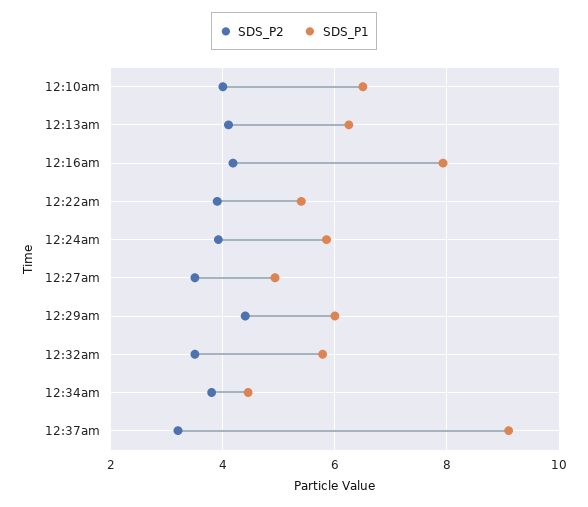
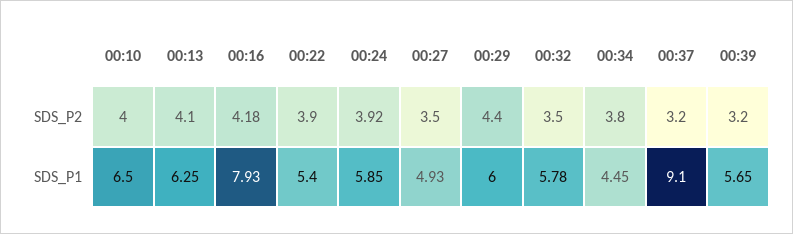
SDS_P2, 00:39: none -> 3.2
SDS_P1, 00:39: none -> 5.65

